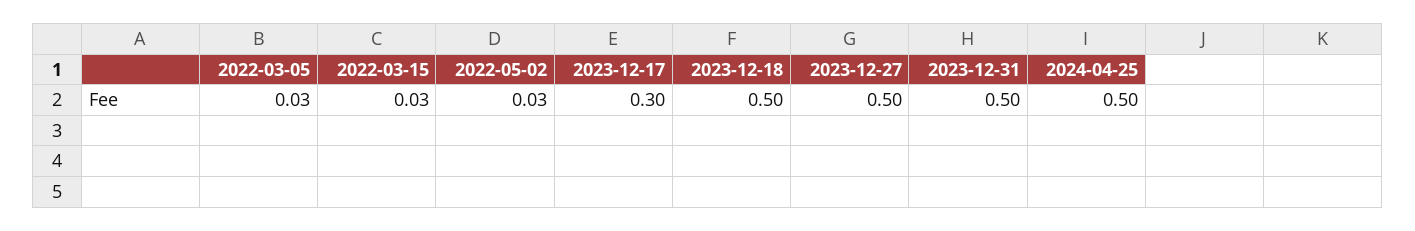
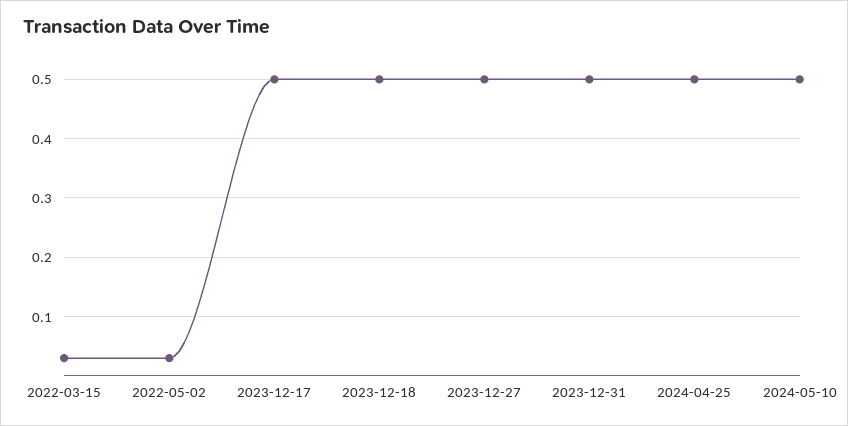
2022-03-05: 0.03 -> none
2023-12-17: 0.3 -> 0.5
2024-05-10: none -> 0.5

